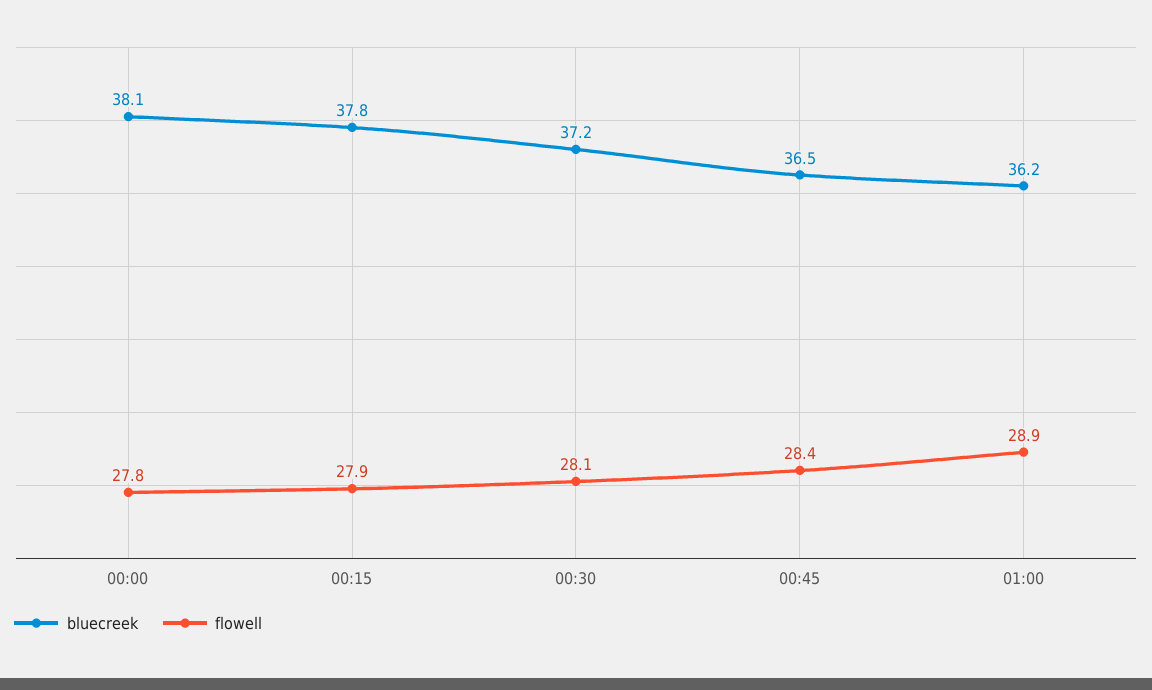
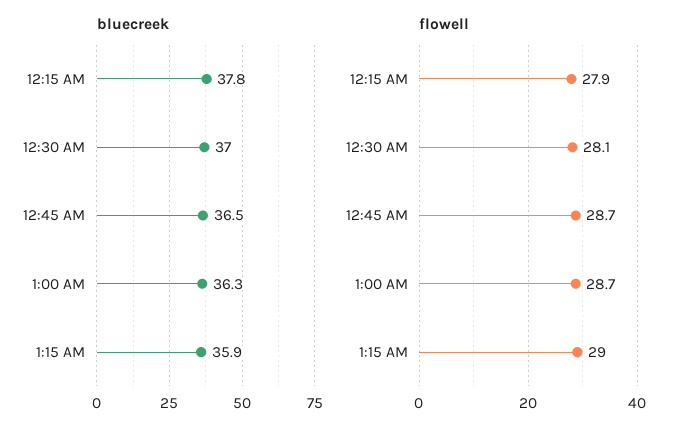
bluecreek, 00:00: 38.1 -> none
flowell, 00:00: 27.8 -> none
bluecreek, 00:30: 37.2 -> 37
flowell, 00:45: 28.4 -> 28.7
bluecreek, 01:00: 36.2 -> 36.3
flowell, 01:00: 28.9 -> 28.7
bluecreek, 1:15 AM: none -> 35.9
flowell, 1:15 AM: none -> 29

